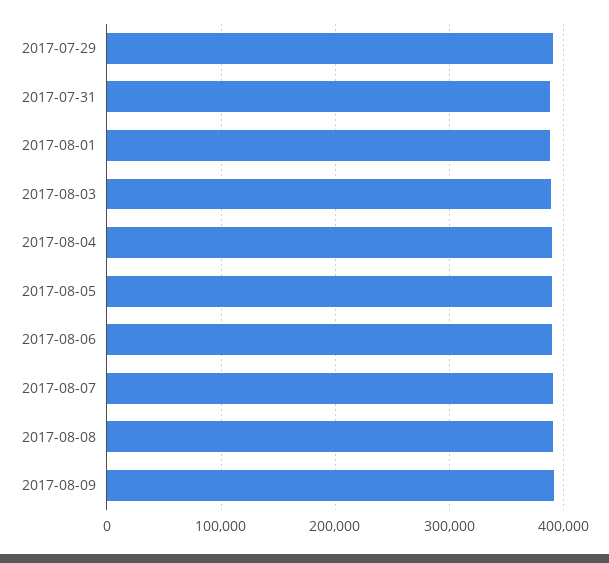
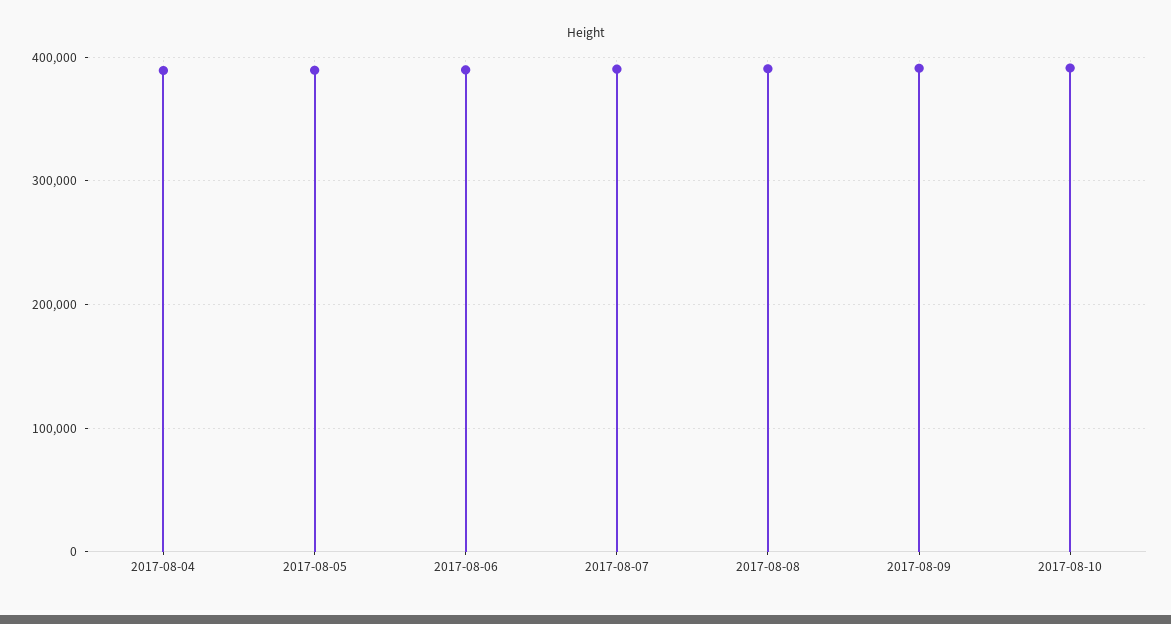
2017-07-29: 390000 -> none
2017-07-31: 390000 -> none
2017-08-01: 390000 -> none
2017-08-03: 390000 -> none
2017-08-10: none -> 390000

